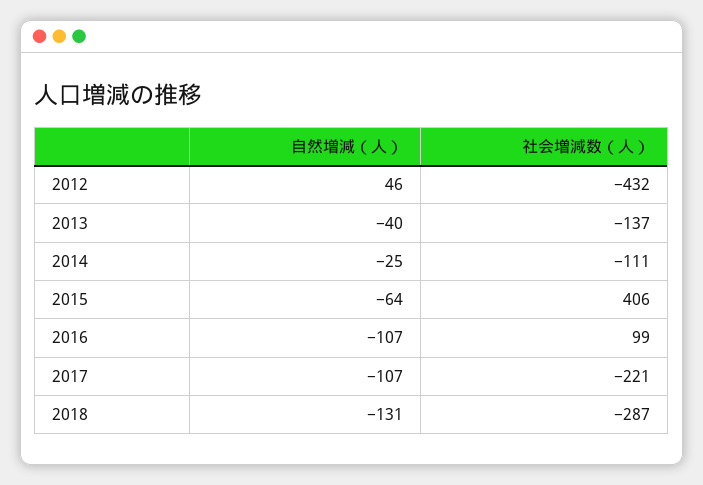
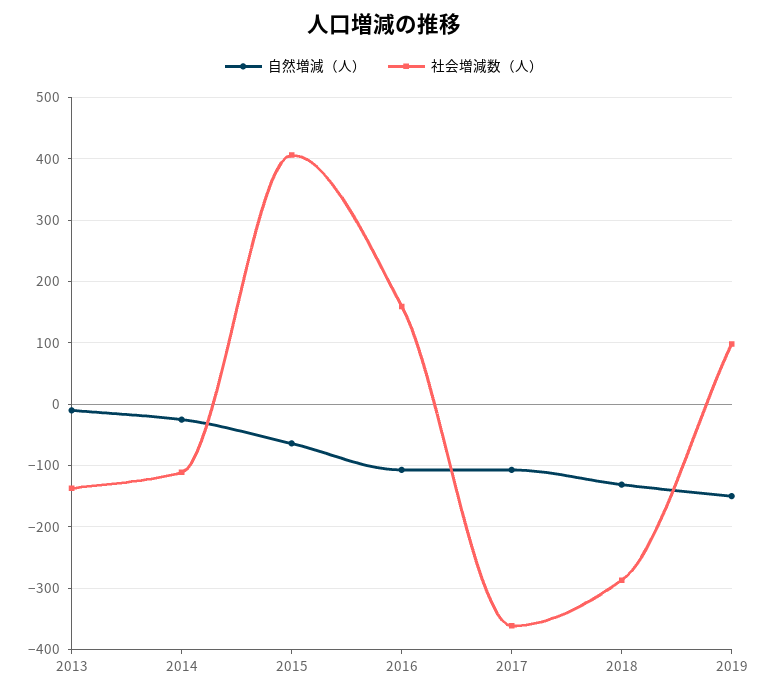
自然増減（人）, 2012: 46 -> none
社会増減数（人）, 2012: -432 -> none
自然増減（人）, 2013: -40 -> -10
社会増減数（人）, 2016: 99 -> 160
社会増減数（人）, 2017: -221 -> -360
自然増減（人）, 2019: none -> -150
社会増減数（人）, 2019: none -> 100

